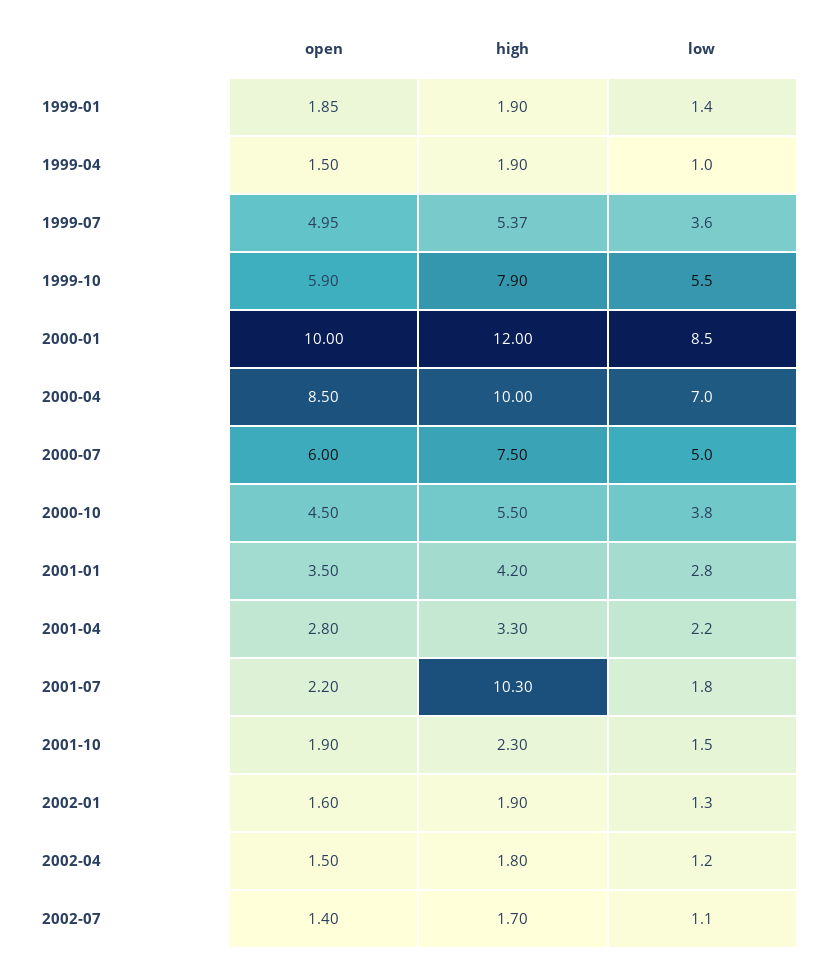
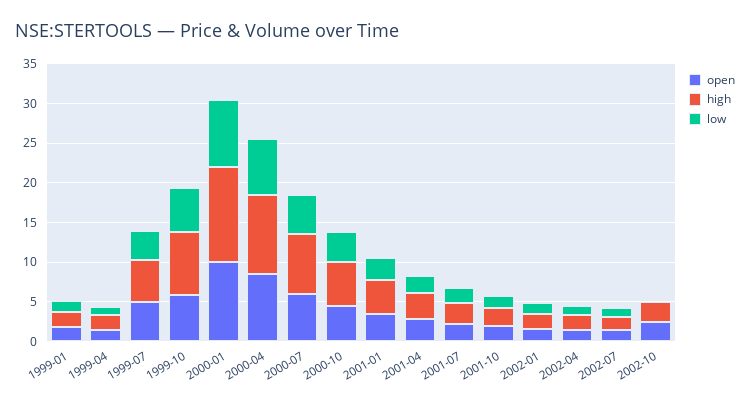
high, 2001-07: 10.3 -> 2.5
open, 2002-10: none -> 2.5
high, 2002-10: none -> 2.5
low, 2002-10: none -> 0

